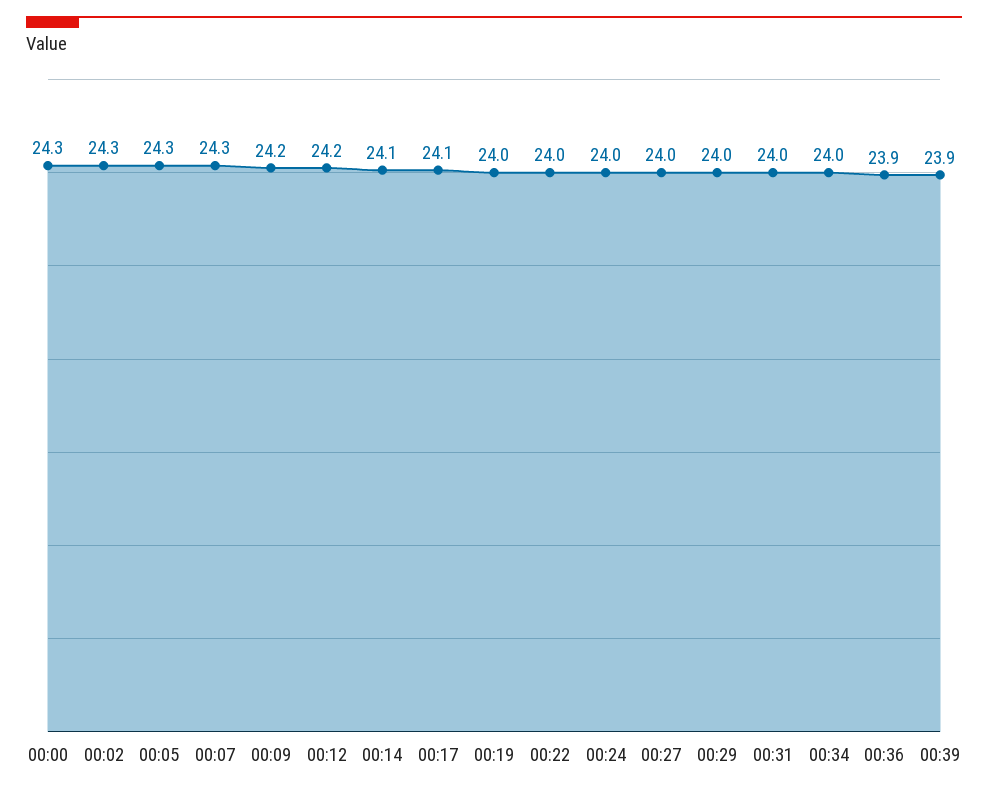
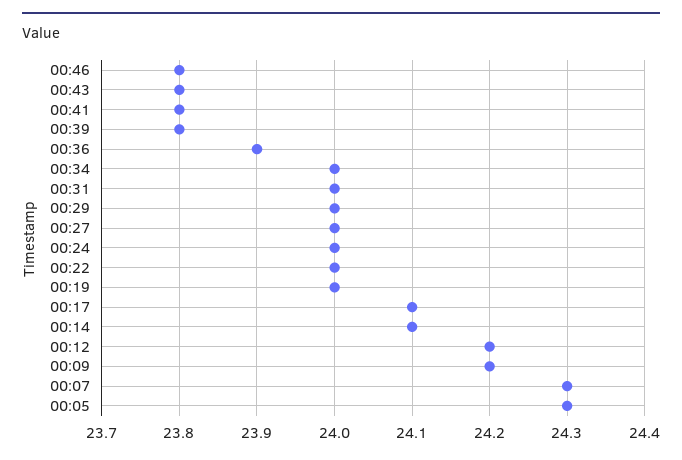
00:00: 24.3 -> none
00:02: 24.3 -> none
00:39: 23.9 -> 23.8
00:46: none -> 23.8
00:43: none -> 23.8
00:41: none -> 23.8

